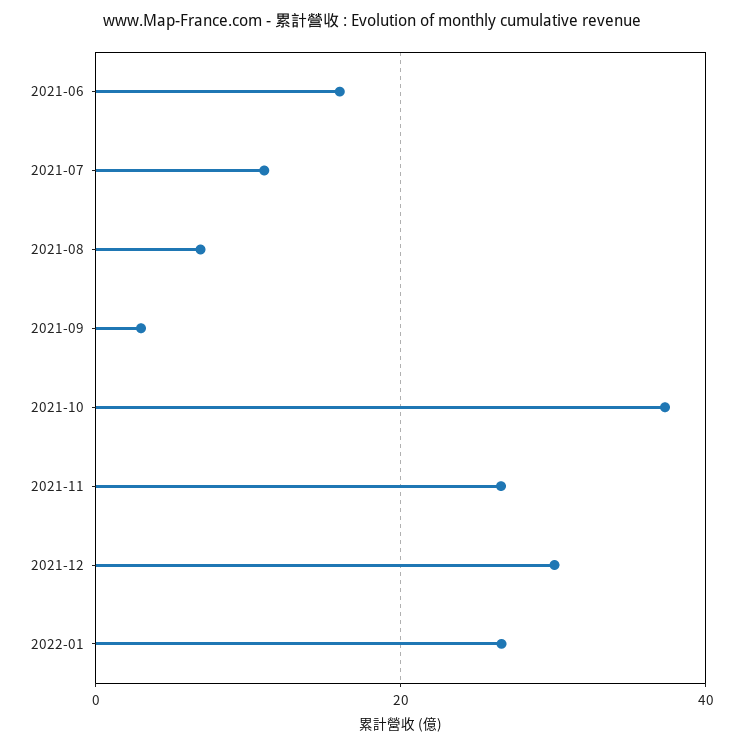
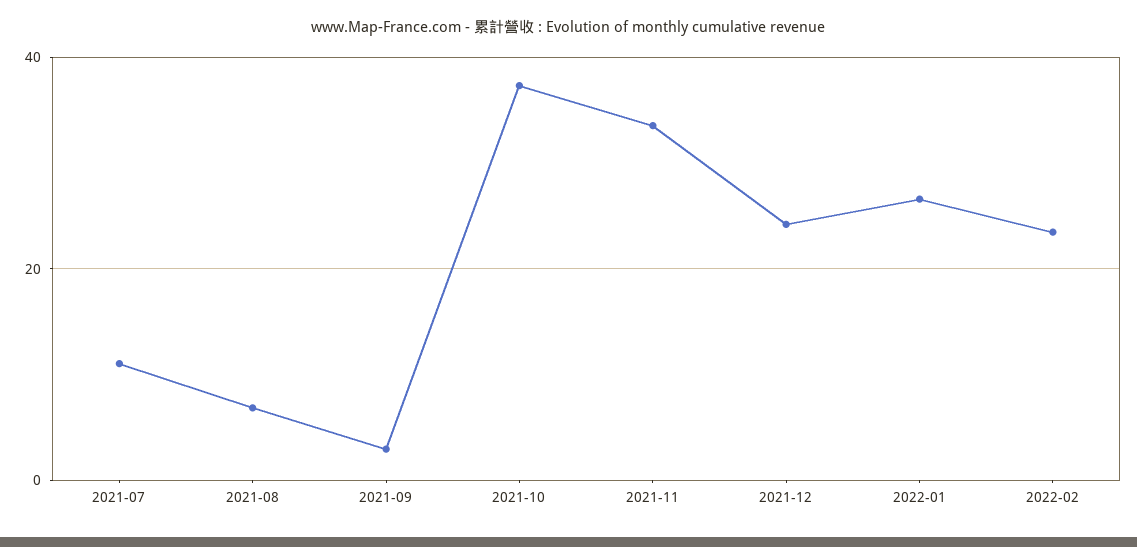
2021-06: 16 -> none
2021-11: 26 -> 34
2021-12: 30 -> 24
2022-02: none -> 24

